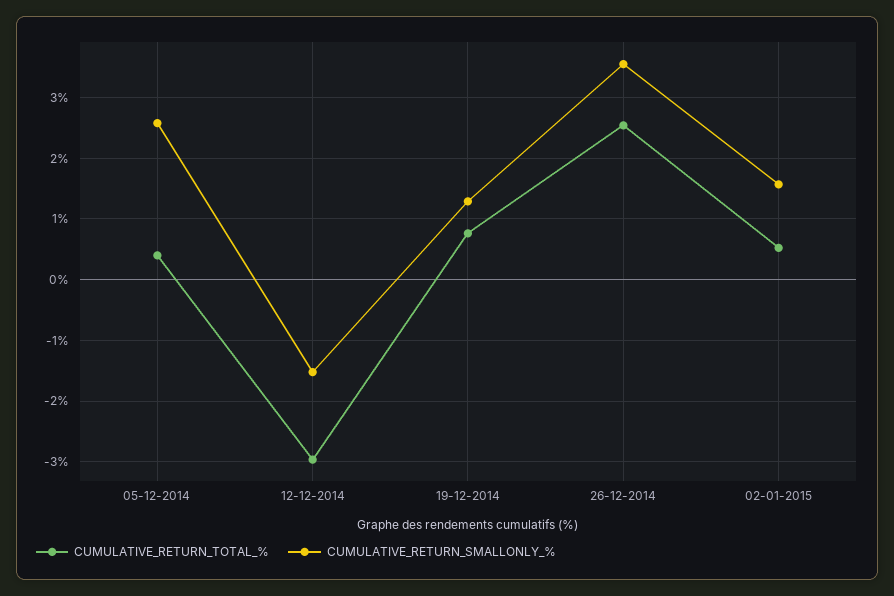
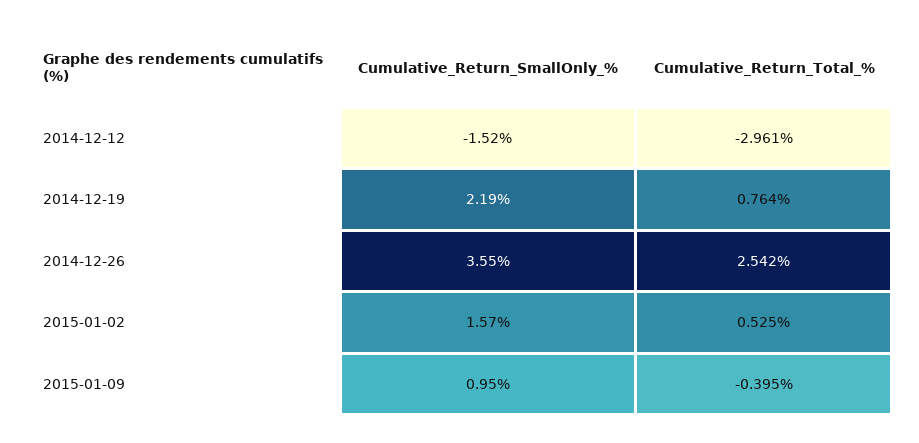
CUMULATIVE_RETURN_TOTAL_%, 05-12-2014: 0.4 -> none
CUMULATIVE_RETURN_SMALLONLY_%, 05-12-2014: 2.6 -> none
CUMULATIVE_RETURN_SMALLONLY_%, 19-12-2014: 1.3 -> 2.19
CUMULATIVE_RETURN_SMALLONLY_%, 2015-01-09: none -> 0.95
CUMULATIVE_RETURN_TOTAL_%, 2015-01-09: none -> -0.395

